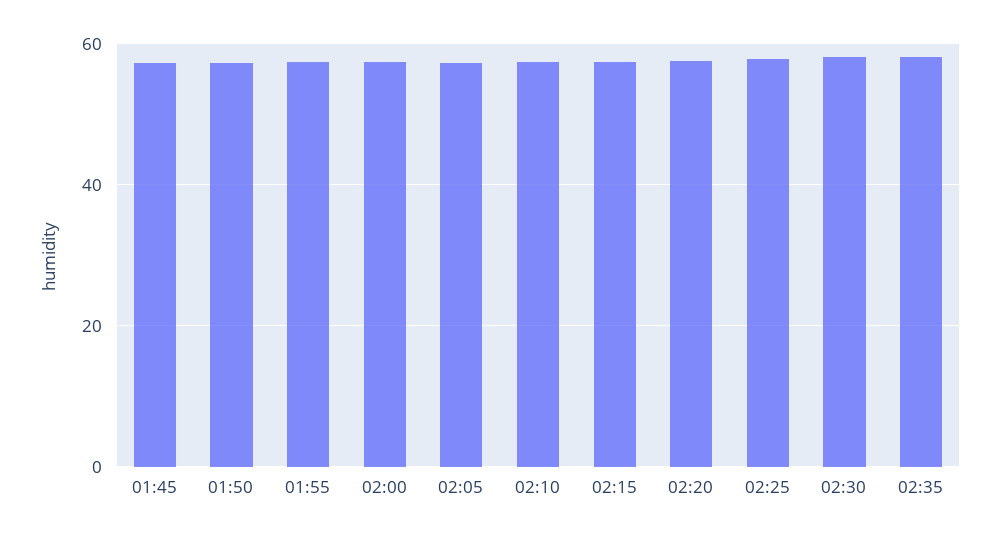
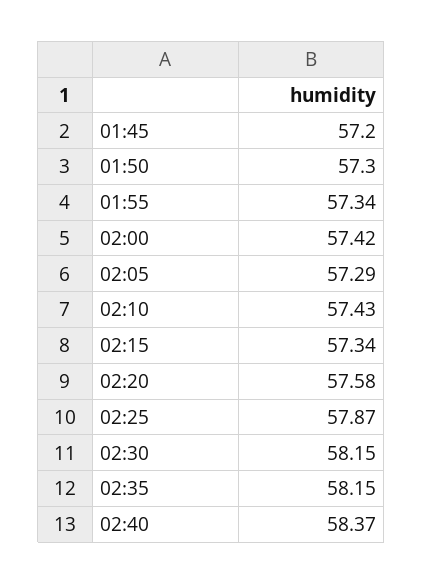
02:40: none -> 58.37

